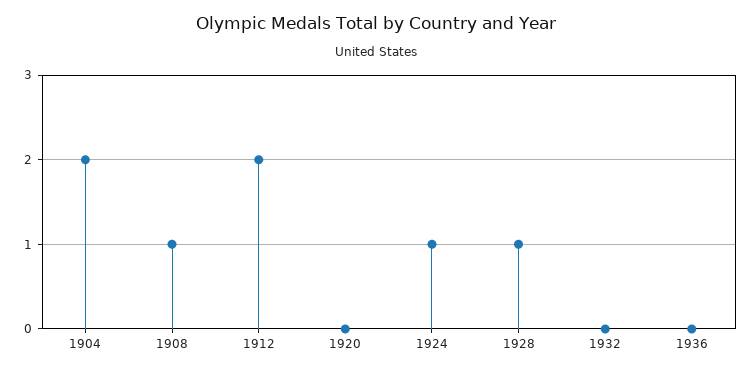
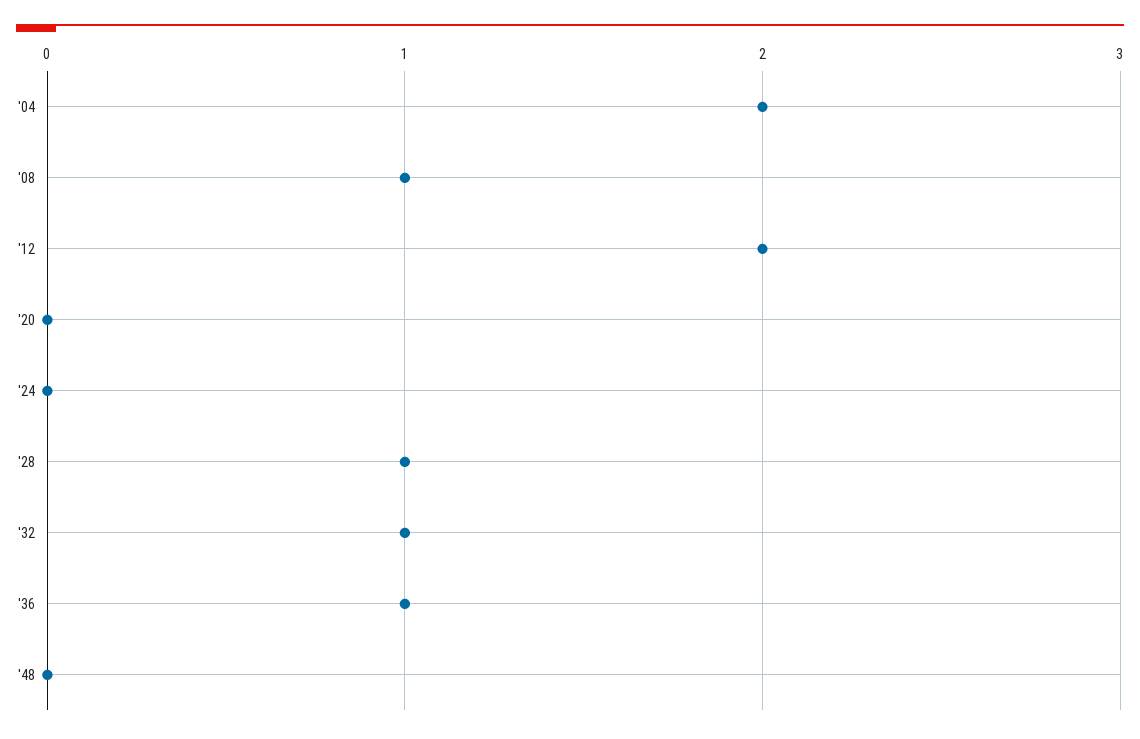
1924: 1 -> 0
1932: 0 -> 1
1936: 0 -> 1
'48: none -> 0

